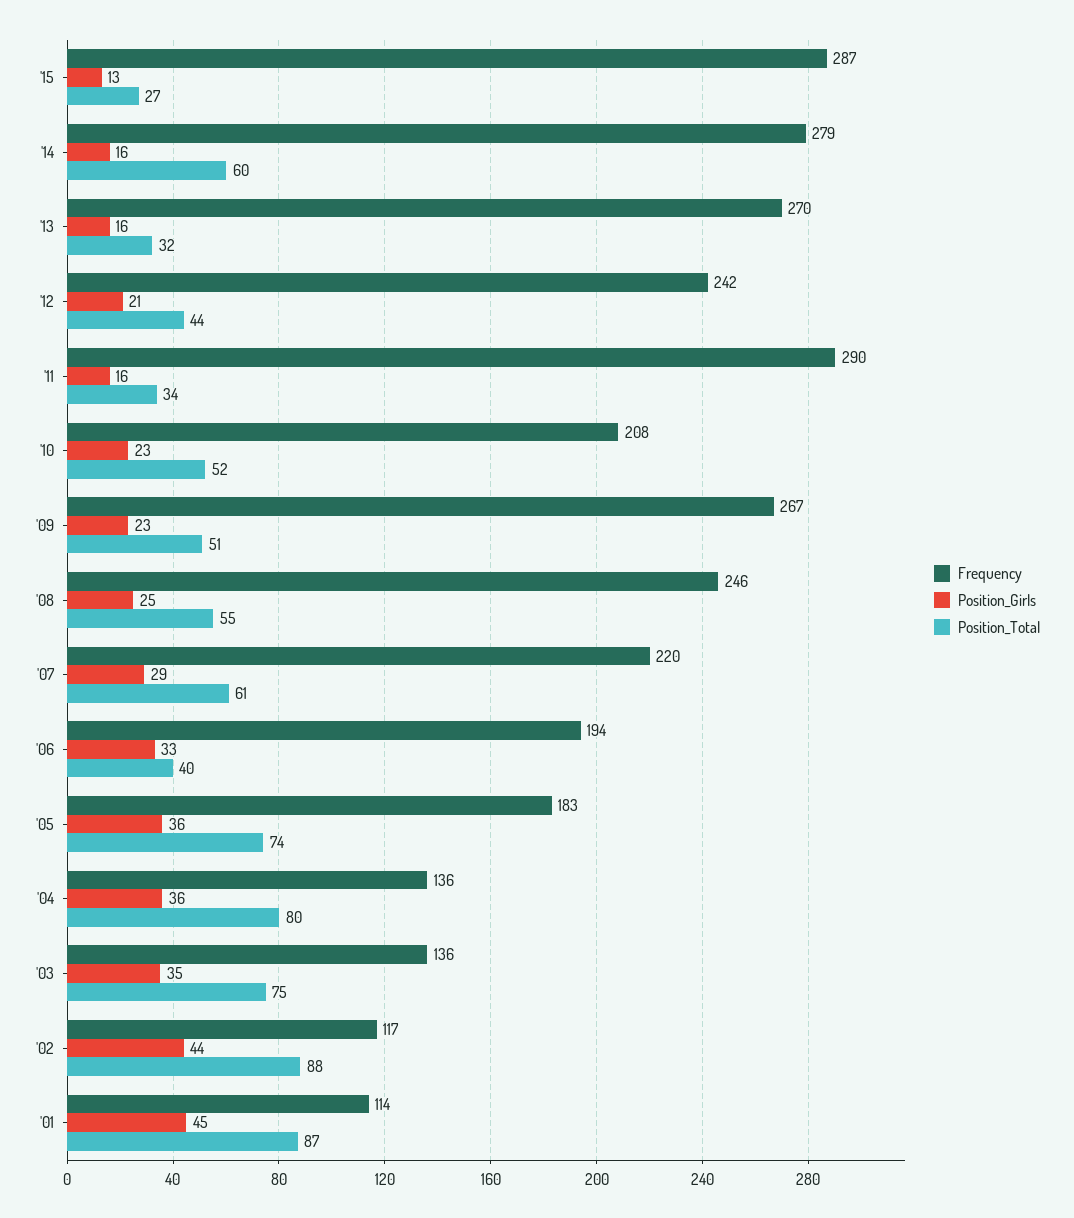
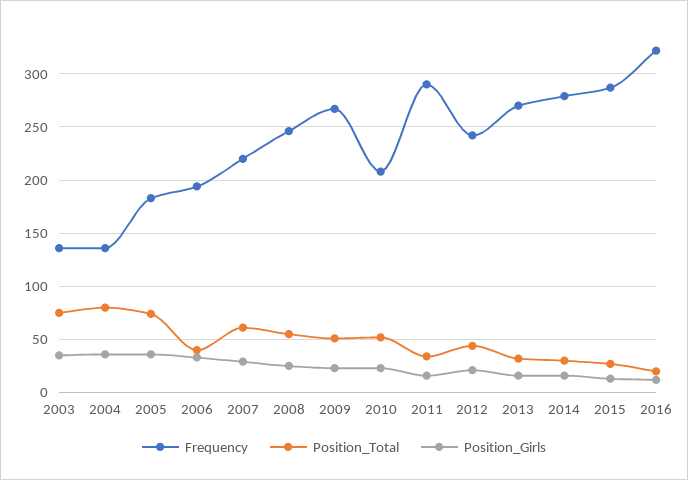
Position_Total, '14: 60 -> 30
Frequency, '02: 117 -> none
Position_Girls, '02: 44 -> none
Position_Total, '02: 88 -> none
Frequency, '01: 114 -> none
Position_Girls, '01: 45 -> none
Position_Total, '01: 87 -> none
Frequency, 2016: none -> 320
Position_Total, 2016: none -> 20
Position_Girls, 2016: none -> 10

